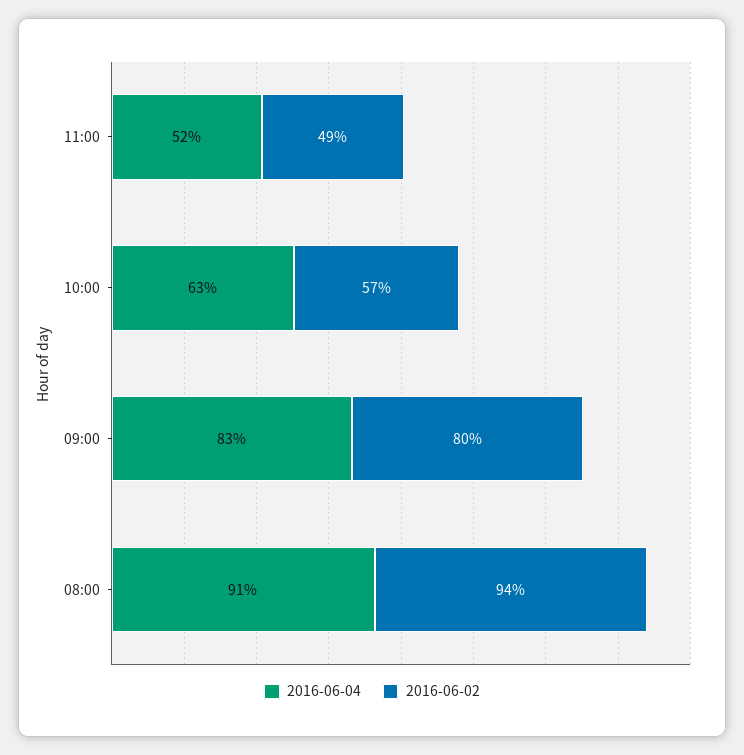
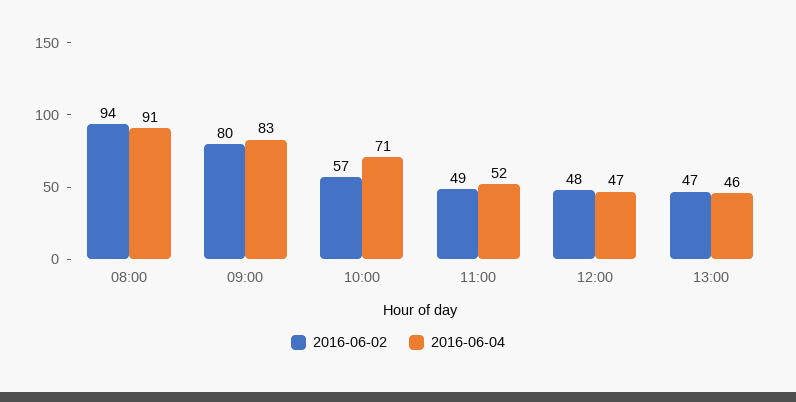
2016-06-04, 10:00: 63 -> 71
2016-06-02, 12:00: none -> 48
2016-06-04, 12:00: none -> 47
2016-06-02, 13:00: none -> 47
2016-06-04, 13:00: none -> 46

